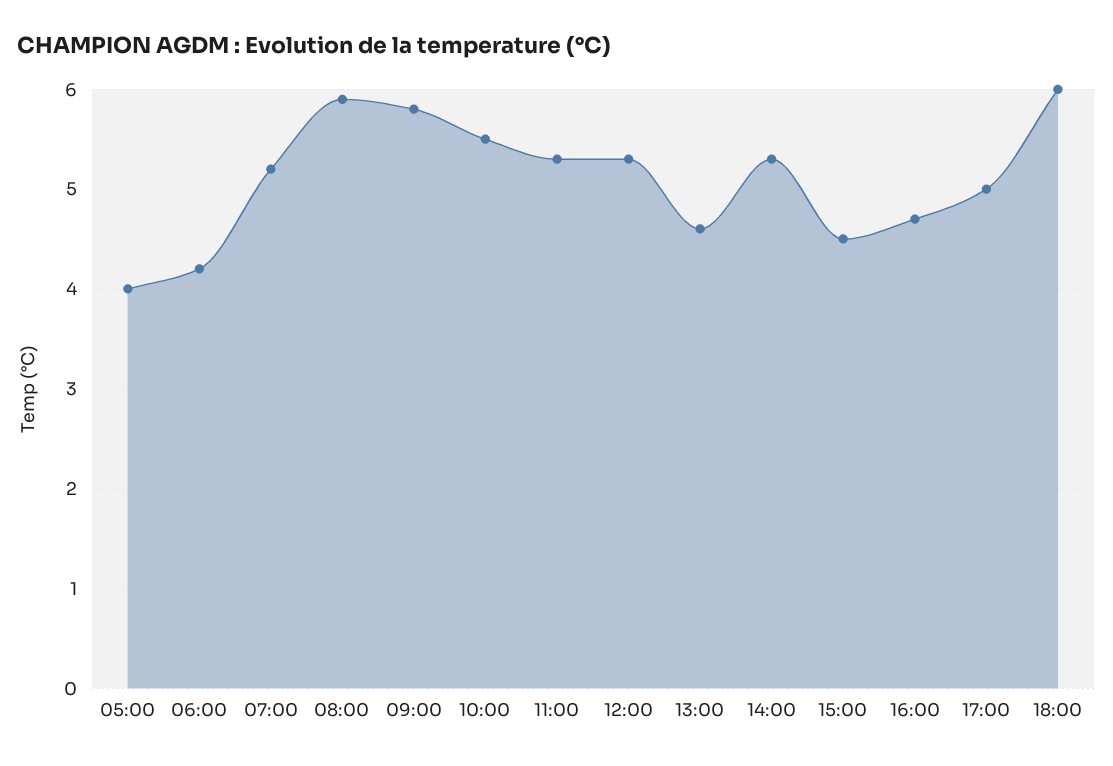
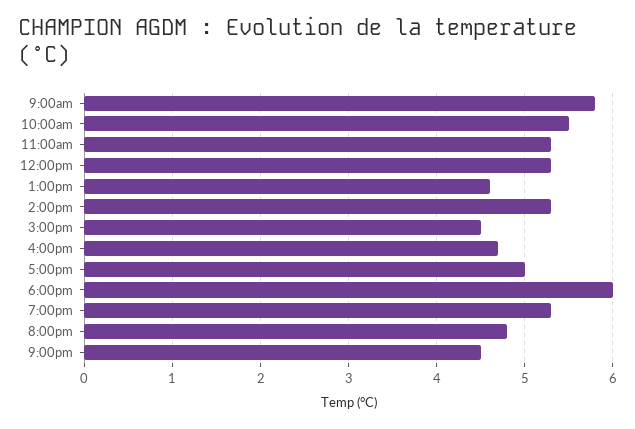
05:00: 4 -> none
06:00: 4.2 -> none
07:00: 5.2 -> none
08:00: 5.9 -> none
7:00pm: none -> 5.3
8:00pm: none -> 4.8
9:00pm: none -> 4.5

